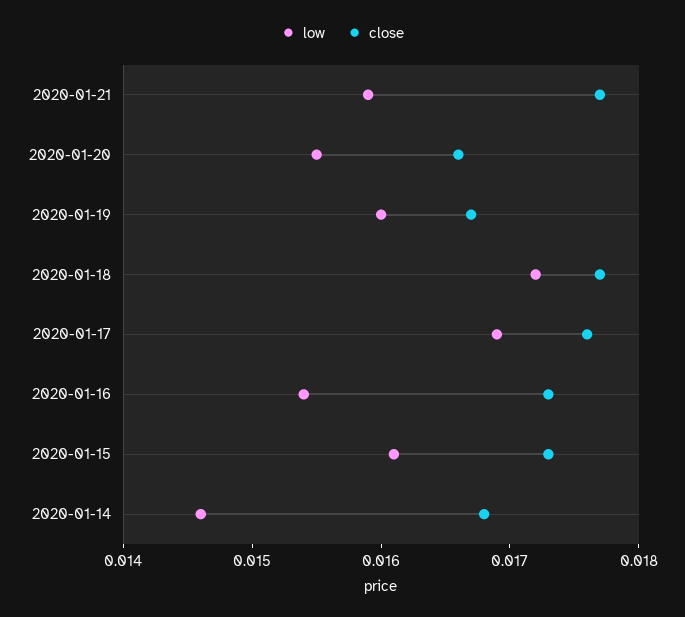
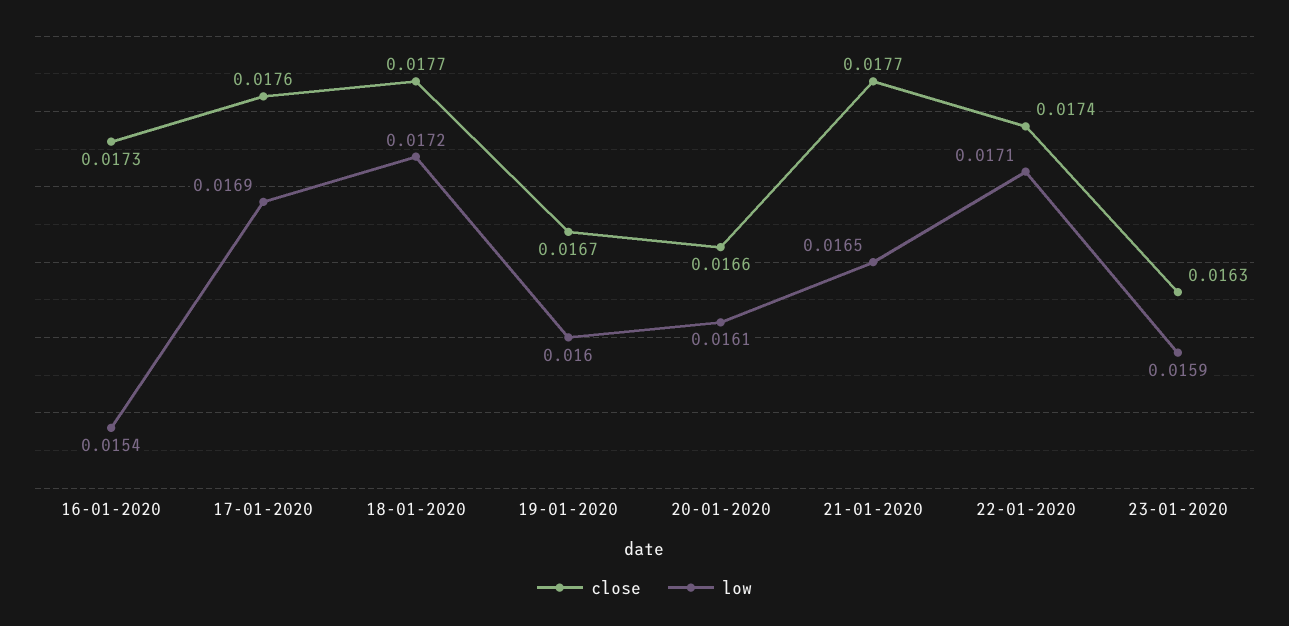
low, 2020-01-21: 0.0159 -> 0.0165
low, 2020-01-20: 0.0155 -> 0.0161
low, 2020-01-15: 0.0161 -> none
close, 2020-01-15: 0.0173 -> none
low, 2020-01-14: 0.0146 -> none
close, 2020-01-14: 0.0168 -> none
close, 22-01-2020: none -> 0.0174
low, 22-01-2020: none -> 0.0171
close, 23-01-2020: none -> 0.0163
low, 23-01-2020: none -> 0.0159

